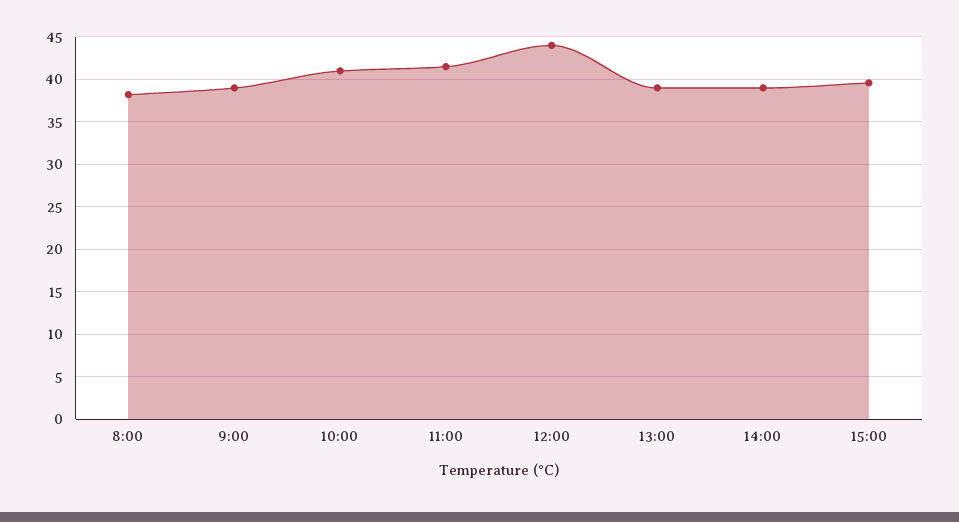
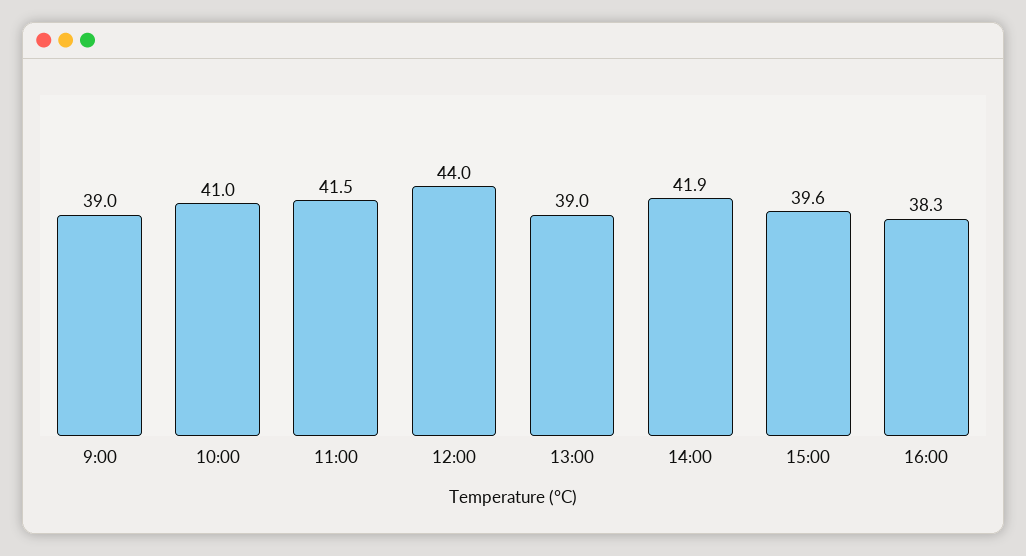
8:00: 38 -> none
14:00: 39 -> 41.9
16:00: none -> 38.3

